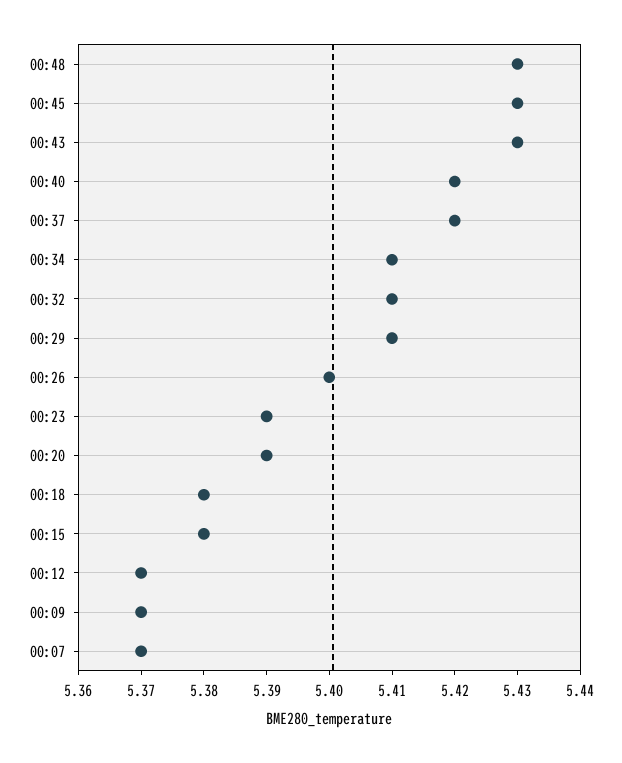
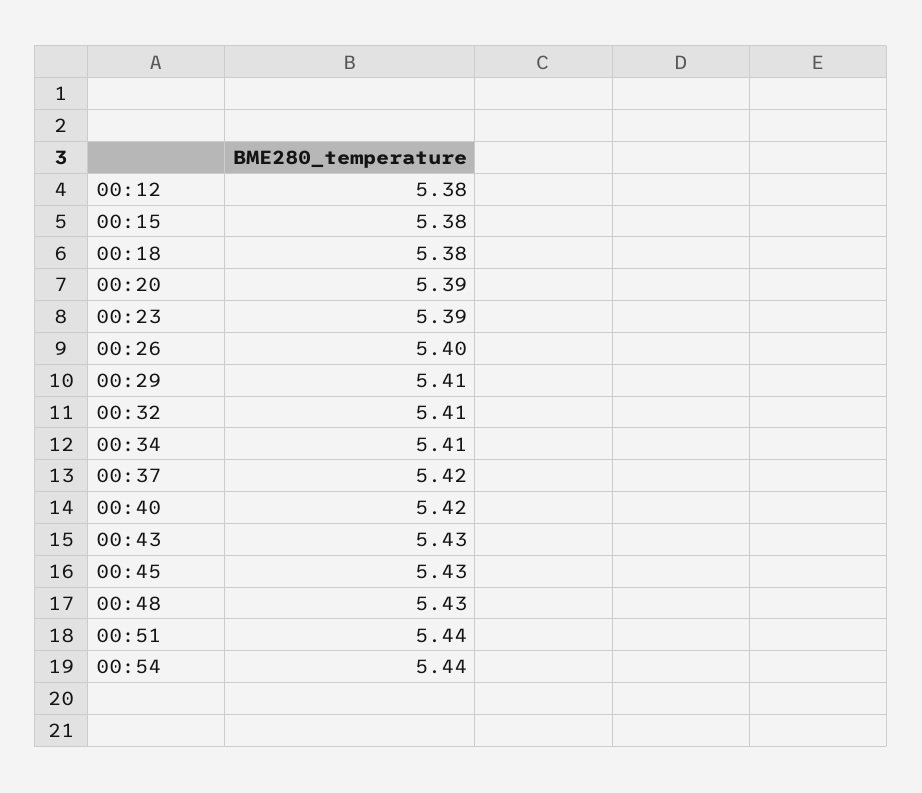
00:12: 5.37 -> 5.38
00:09: 5.37 -> none
00:07: 5.37 -> none
00:51: none -> 5.44
00:54: none -> 5.44

